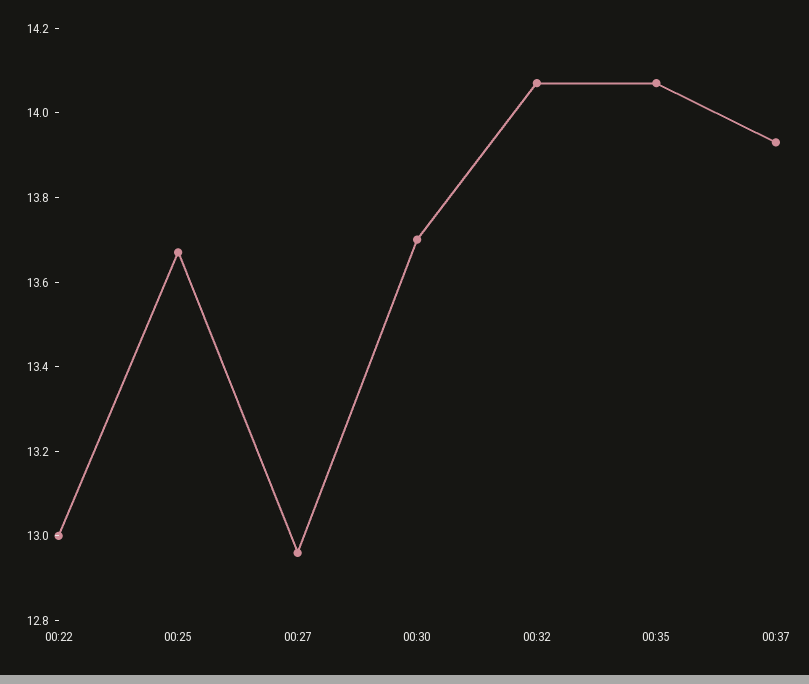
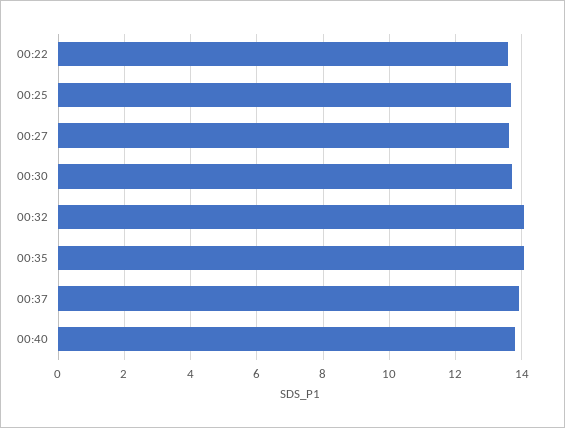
00:22: 13 -> 13.6
00:27: 12.95 -> 13.6
00:40: none -> 13.8

